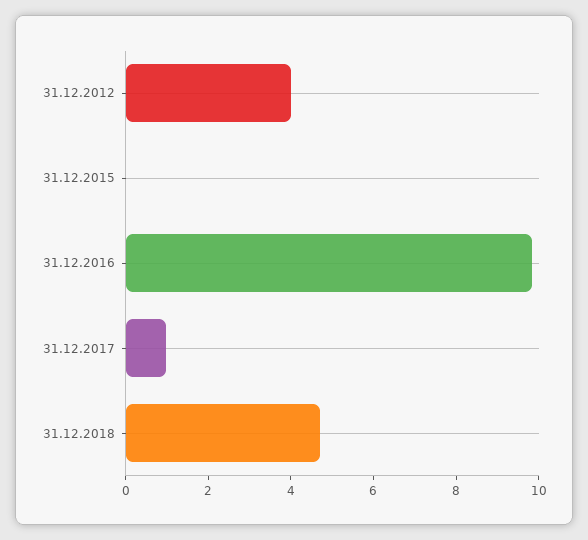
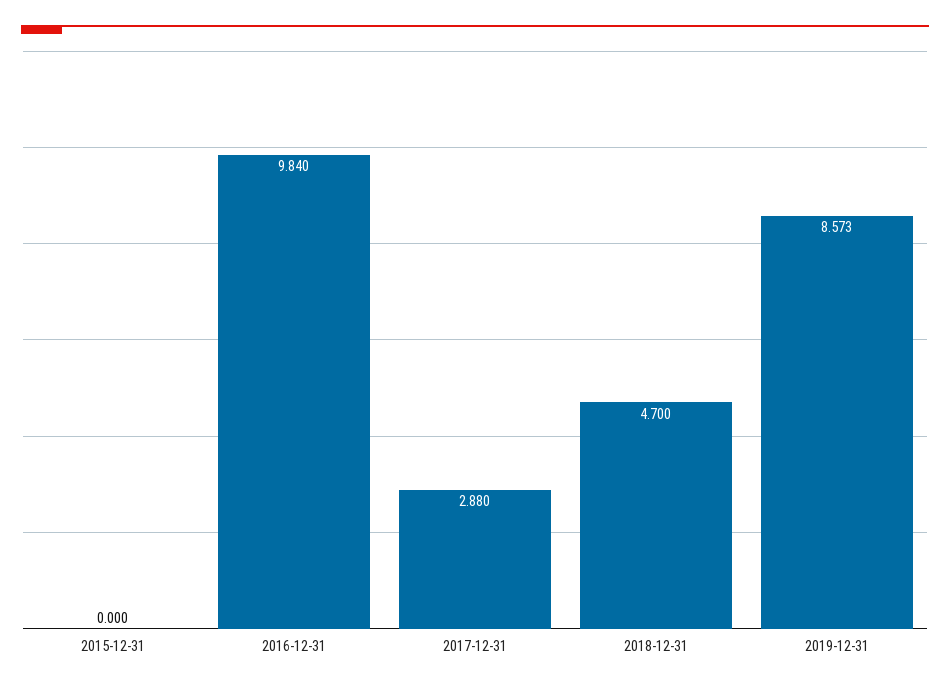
31.12.2012: 4 -> none
31.12.2017: 1 -> 2.88
2019-12-31: none -> 8.573

